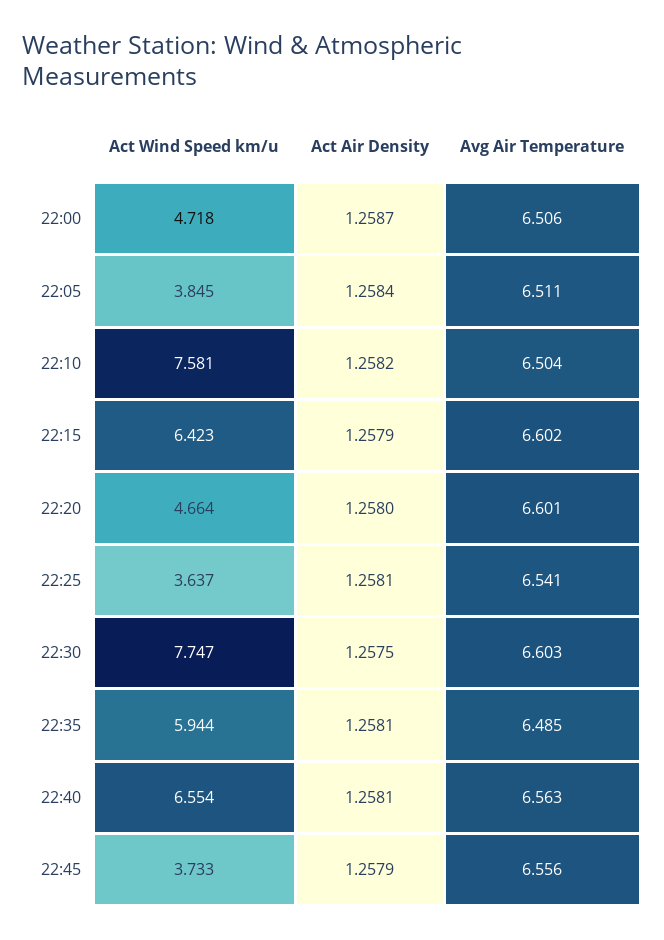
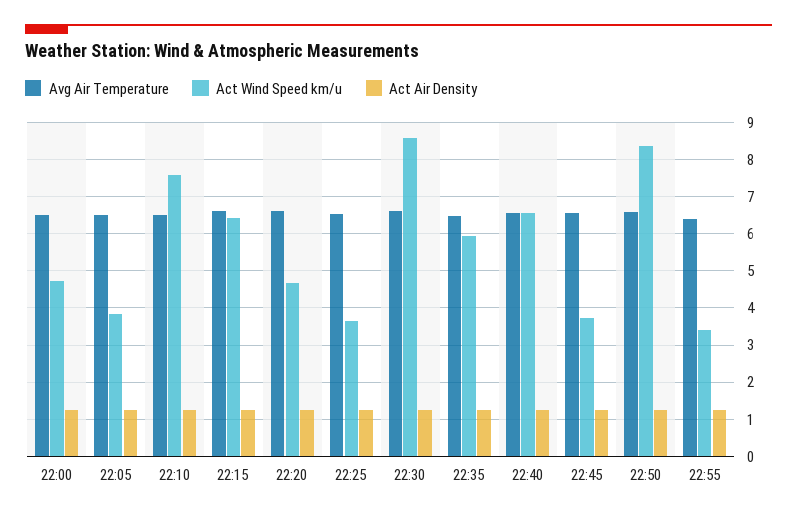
Act Wind Speed km/u, 22:30: 7.747 -> 8.6
Avg Air Temperature, 22:50: none -> 6.6
Act Wind Speed km/u, 22:50: none -> 8.4
Act Air Density, 22:50: none -> 1.2
Avg Air Temperature, 22:55: none -> 6.4
Act Wind Speed km/u, 22:55: none -> 3.4
Act Air Density, 22:55: none -> 1.2

